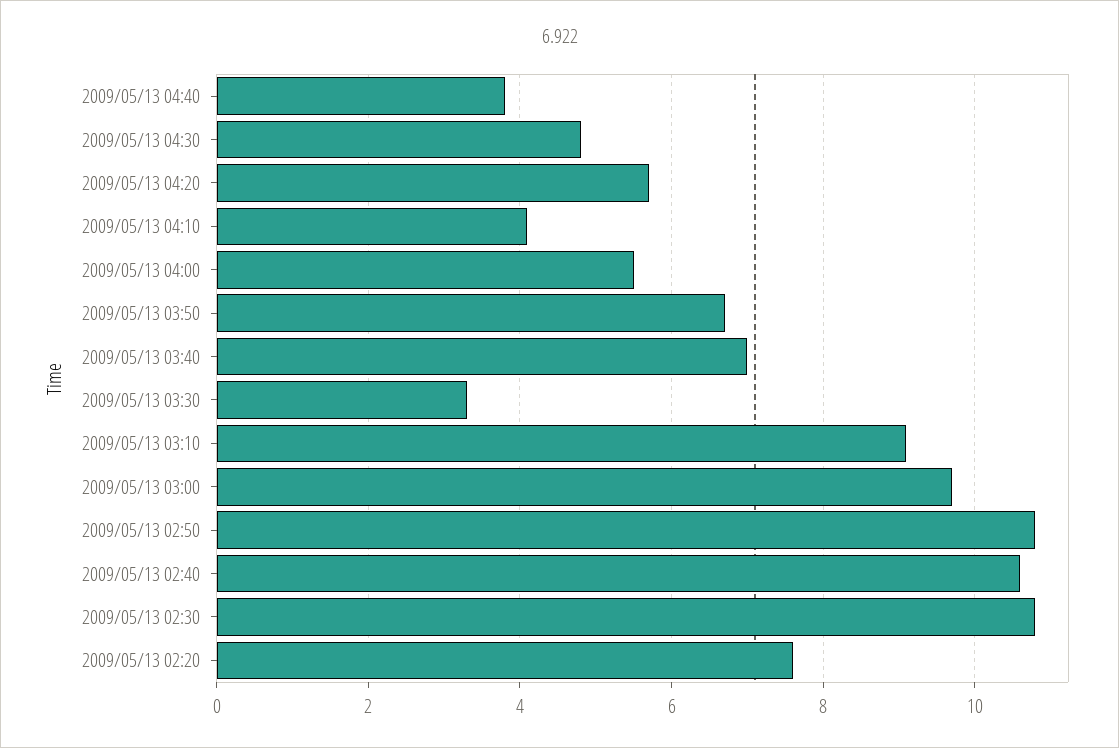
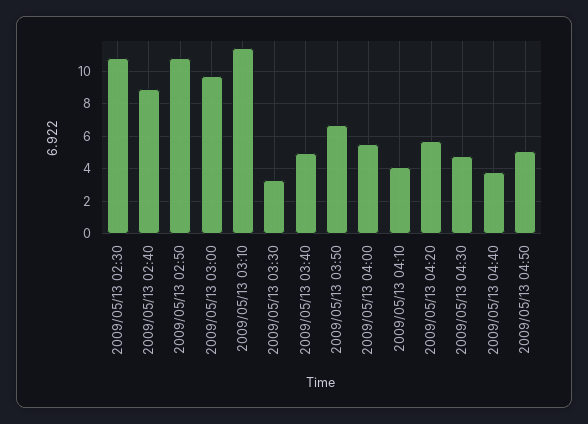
2009/05/13 03:40: 7 -> 5
2009/05/13 03:10: 9 -> 11.5
2009/05/13 02:40: 10.5 -> 9
2009/05/13 02:20: 7.5 -> none
2009/05/13 04:50: none -> 5

